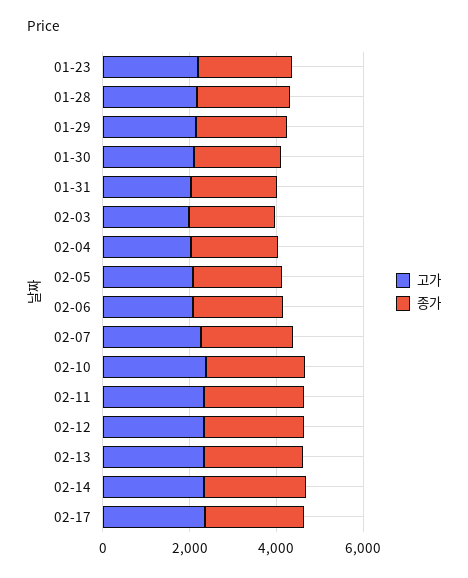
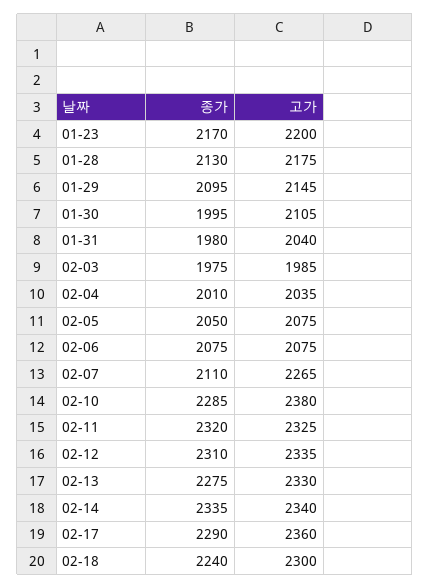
종가, 02-18: none -> 2240
고가, 02-18: none -> 2300

